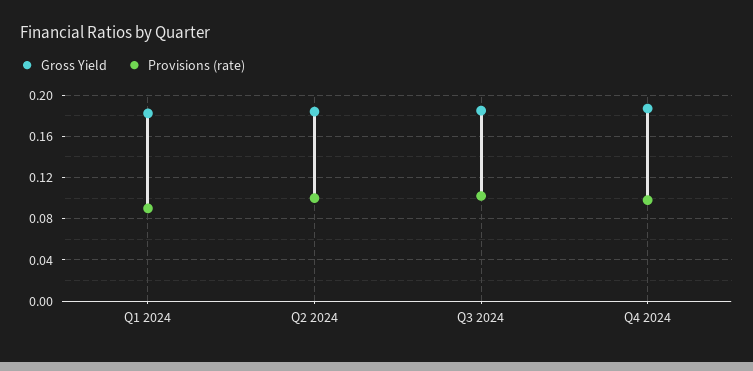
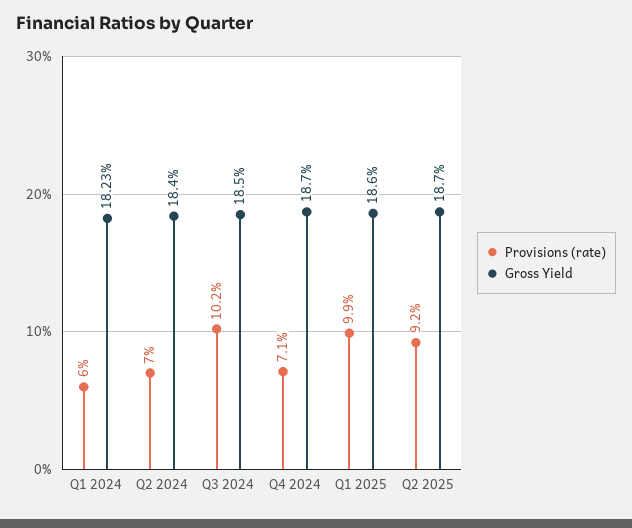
Provisions (rate), Q1 2024: 0.09 -> 0.06
Provisions (rate), Q2 2024: 0.1 -> 0.07
Provisions (rate), Q4 2024: 0.1 -> 0.071
Provisions (rate), Q1 2025: none -> 0.099
Gross Yield, Q1 2025: none -> 0.186
Provisions (rate), Q2 2025: none -> 0.092
Gross Yield, Q2 2025: none -> 0.187

